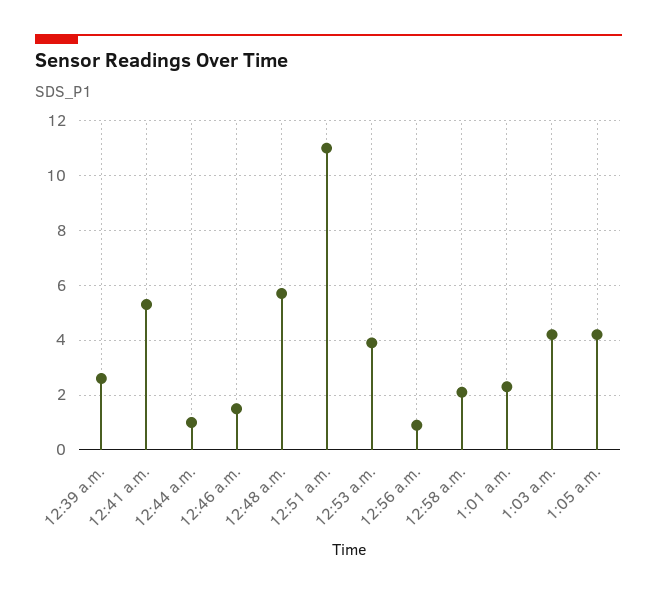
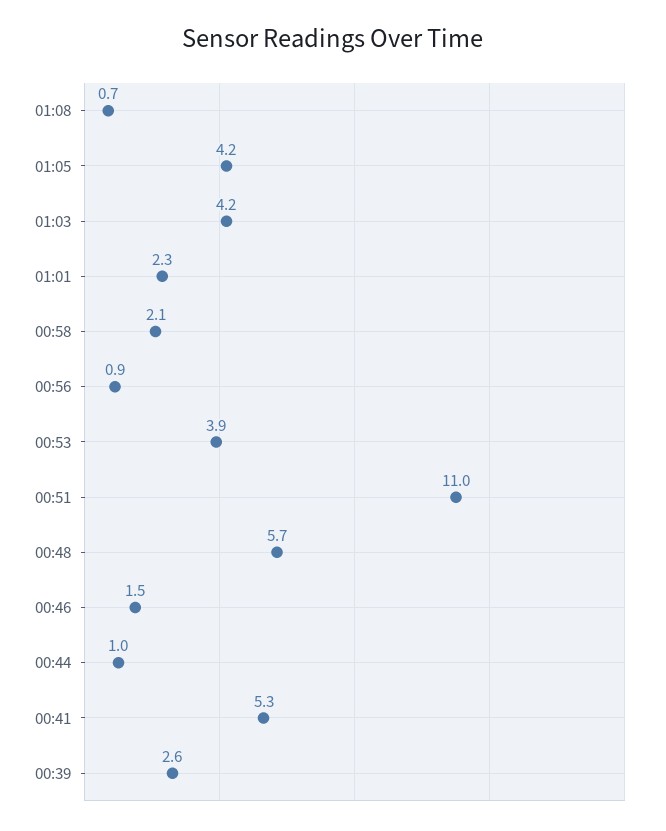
01:08: none -> 0.7

